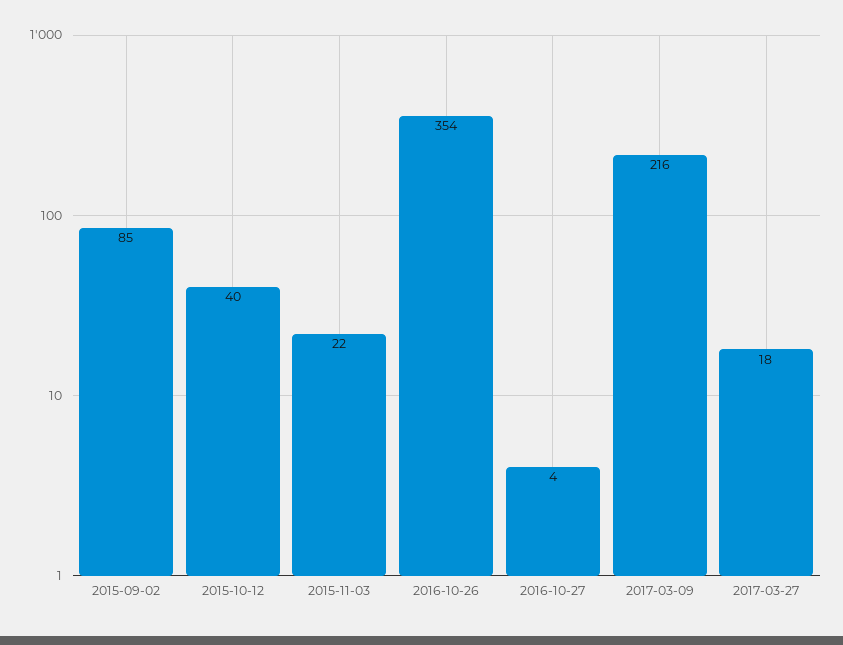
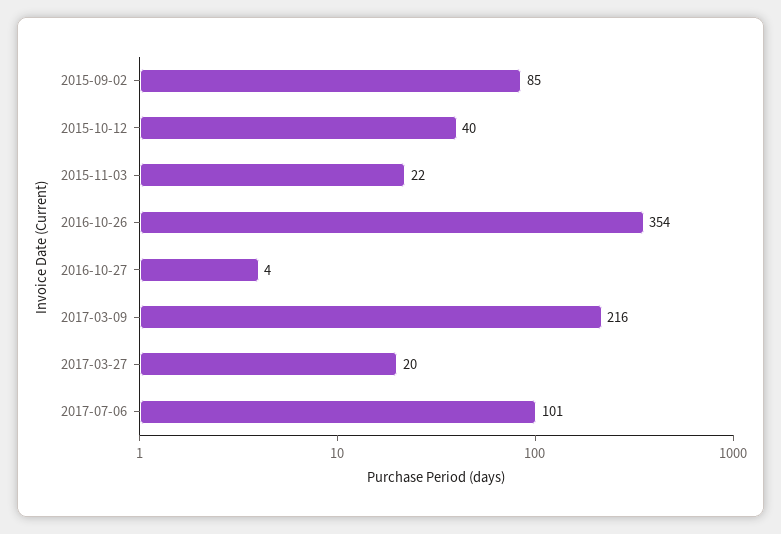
2017-03-27: 18 -> 20
2017-07-06: none -> 101

